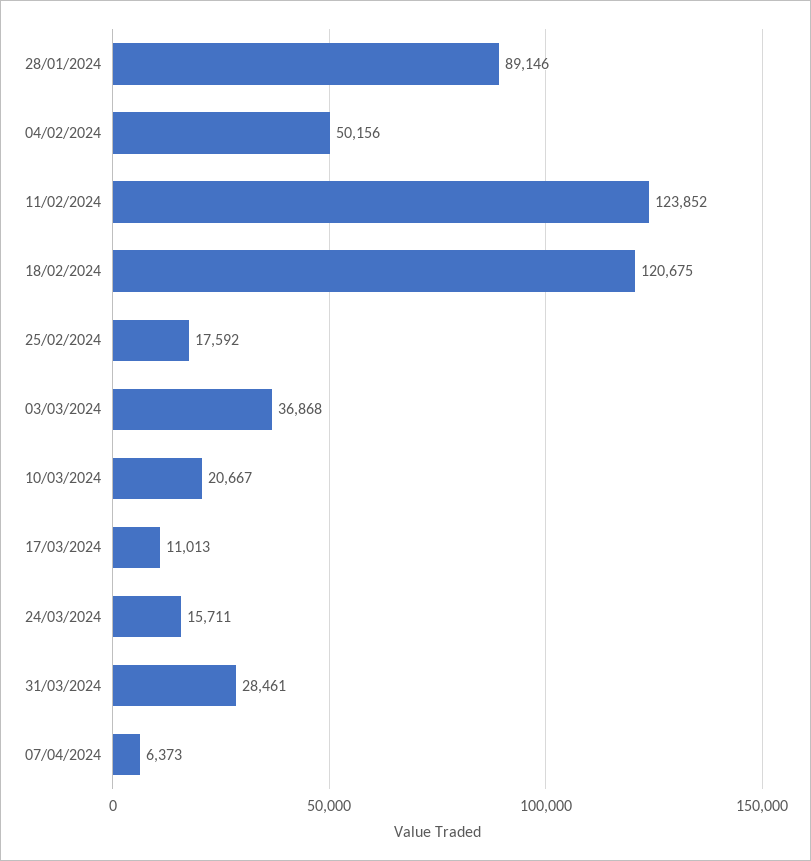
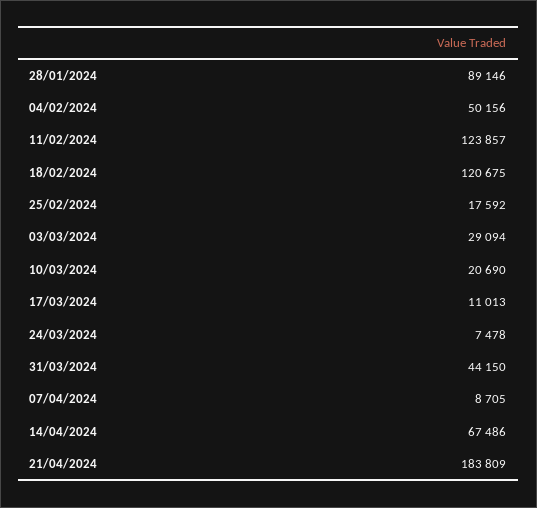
11/02/2024: 123852 -> 123857
03/03/2024: 36868 -> 29094
10/03/2024: 20667 -> 20690
24/03/2024: 15711 -> 7478
31/03/2024: 28461 -> 44150
07/04/2024: 6373 -> 8705
14/04/2024: none -> 67486
21/04/2024: none -> 183809

